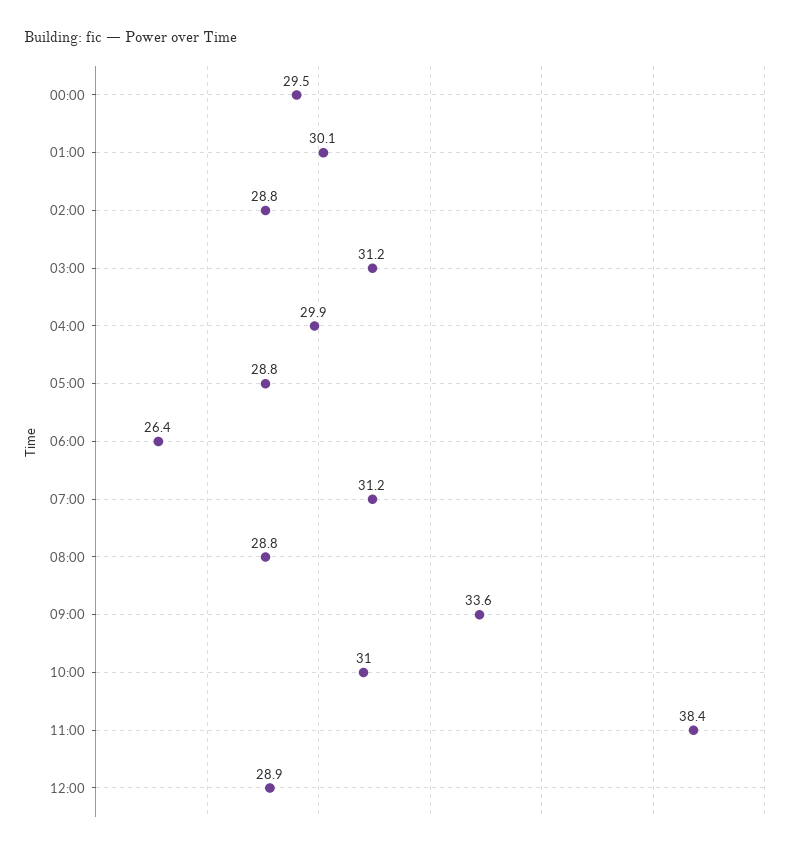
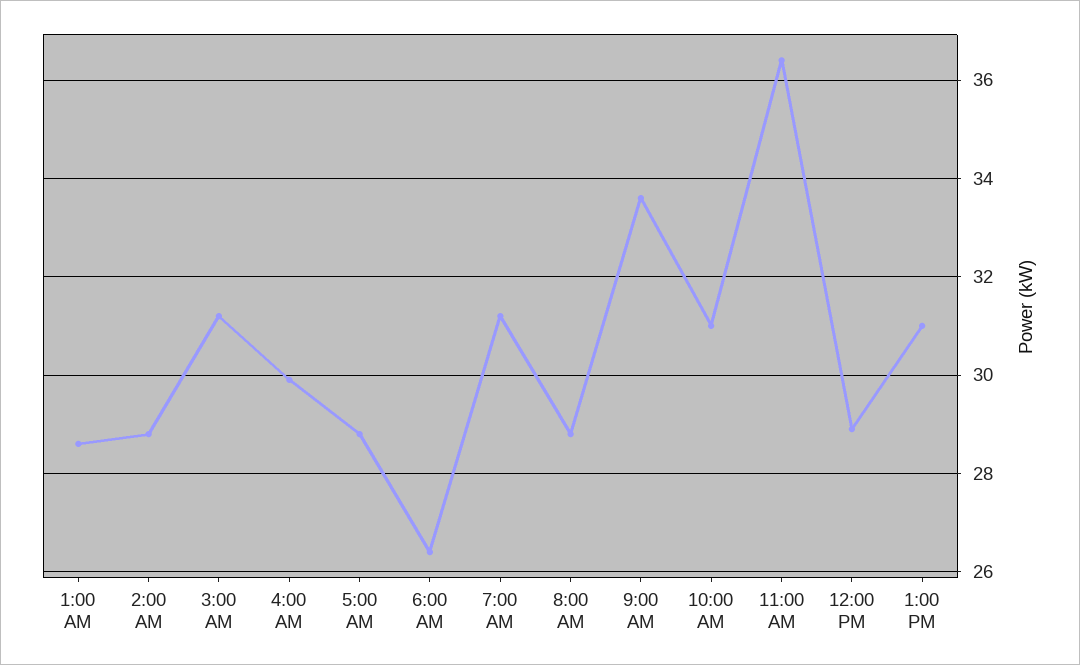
00:00: 29.5 -> none
01:00: 30.1 -> 28.5
11:00: 38.4 -> 36.5
1:00 PM: none -> 31

